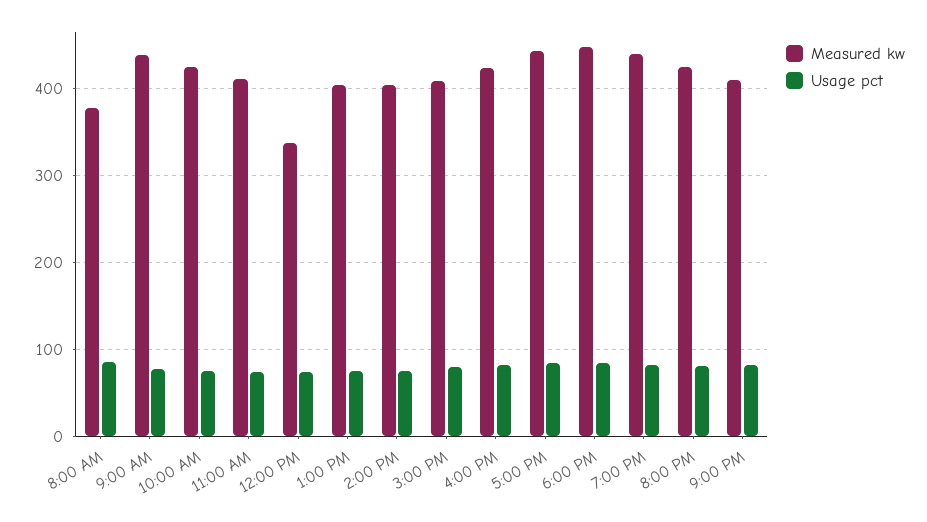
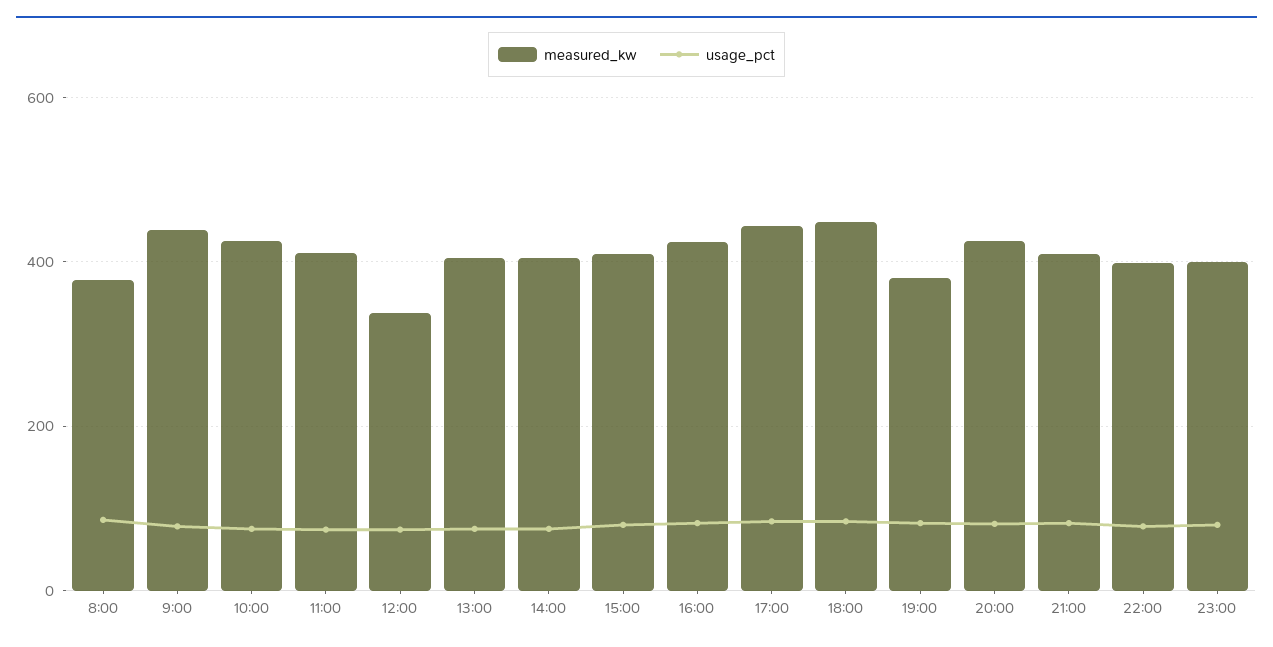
Measured kw, 7:00 PM: 440 -> 380
Measured kw, 22:00: none -> 400
Usage pct, 22:00: none -> 80
Measured kw, 23:00: none -> 400
Usage pct, 23:00: none -> 80

